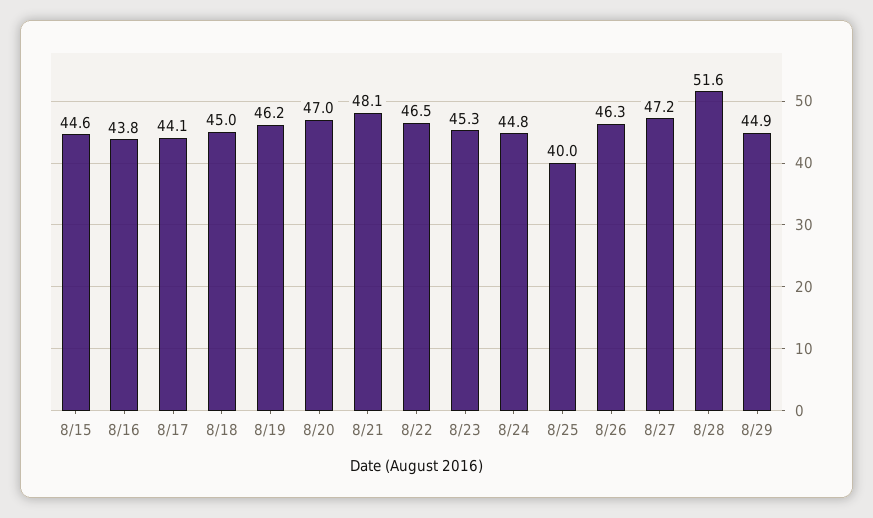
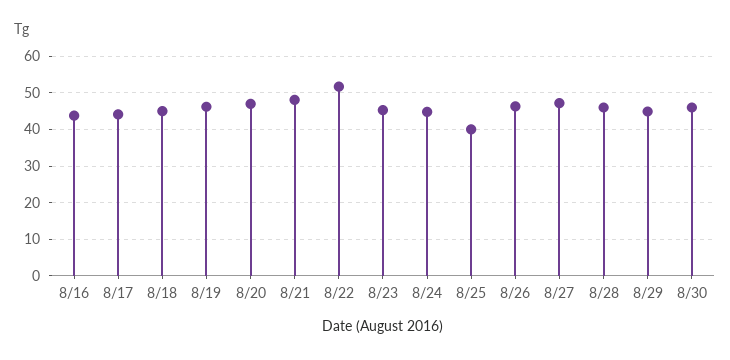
8/15: 44.6 -> none
8/22: 46.5 -> 52
8/28: 51.6 -> 46
8/30: none -> 46

